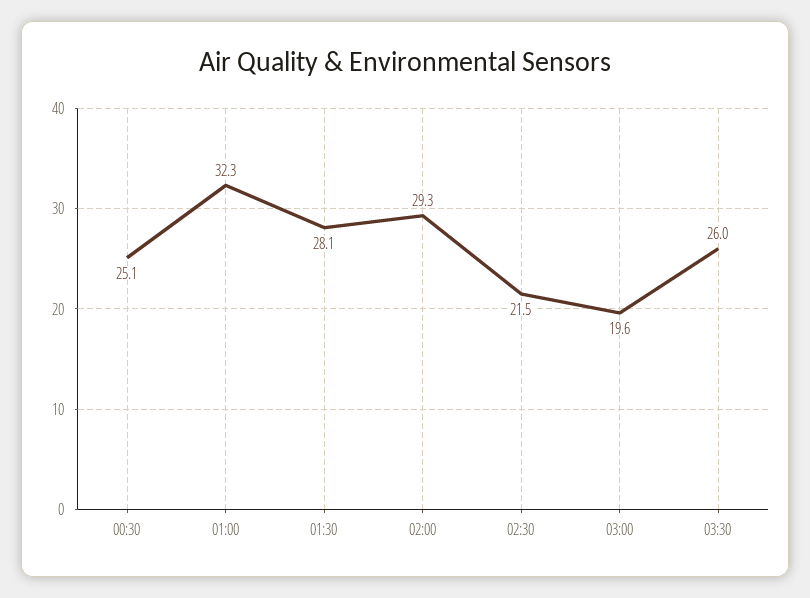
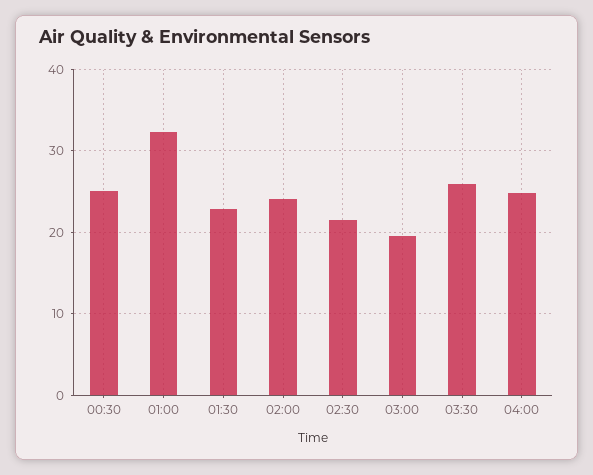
01:30: 28.1 -> 23
02:00: 29.3 -> 24
04:00: none -> 25

